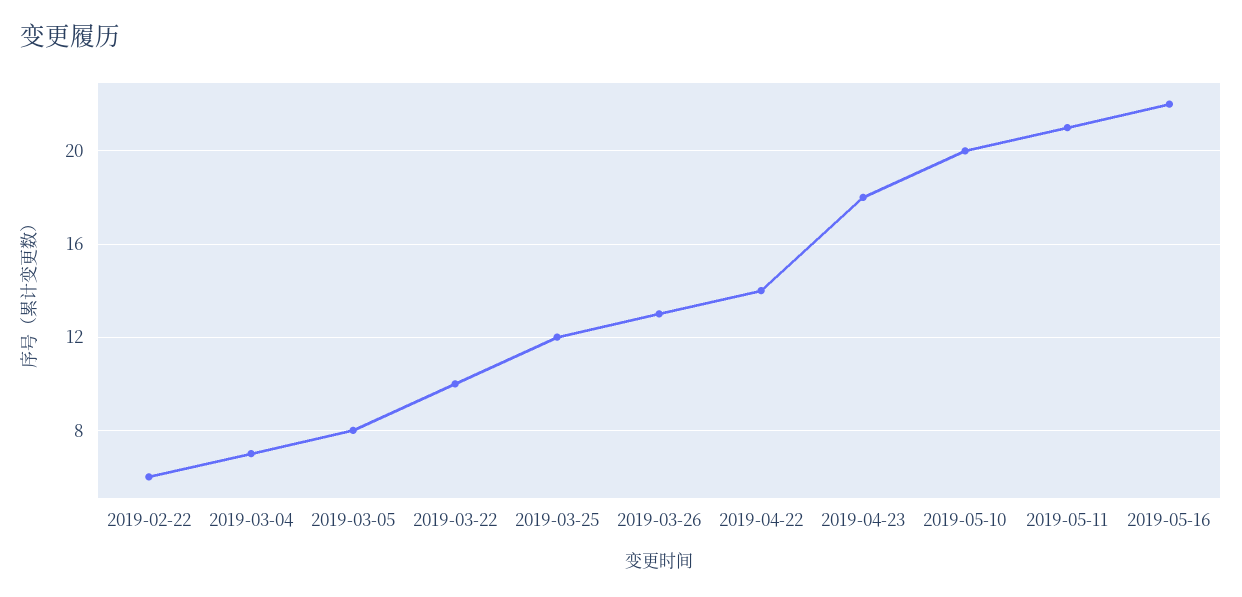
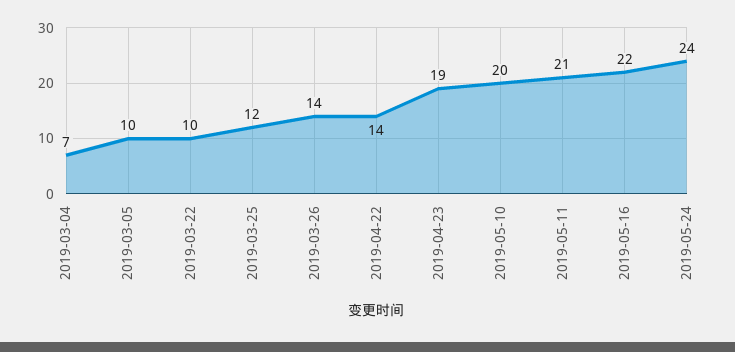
2019-02-22: 6 -> none
2019-03-05: 8 -> 10
2019-03-26: 13 -> 14
2019-04-23: 18 -> 19
2019-05-24: none -> 24

